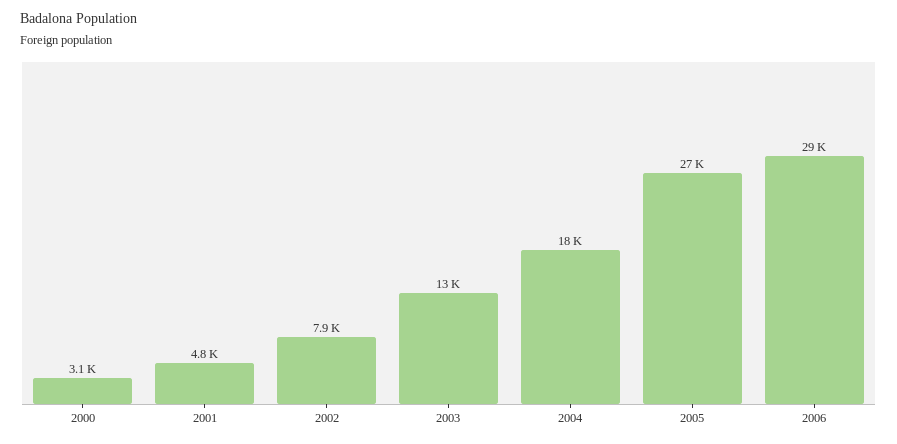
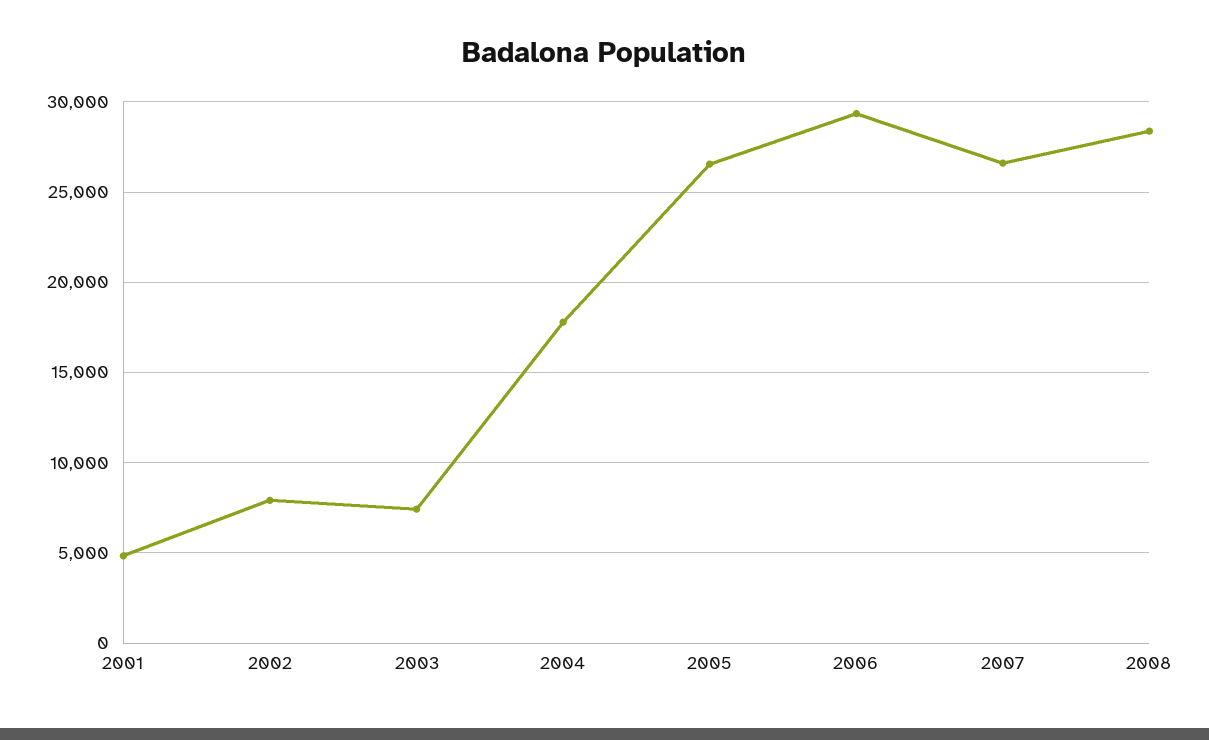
2000: 3100 -> none
2003: 13000 -> 7500
2007: none -> 26500
2008: none -> 28500

